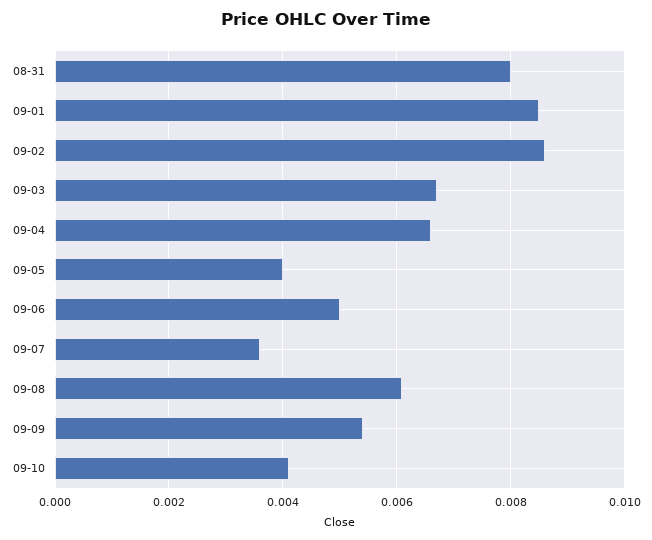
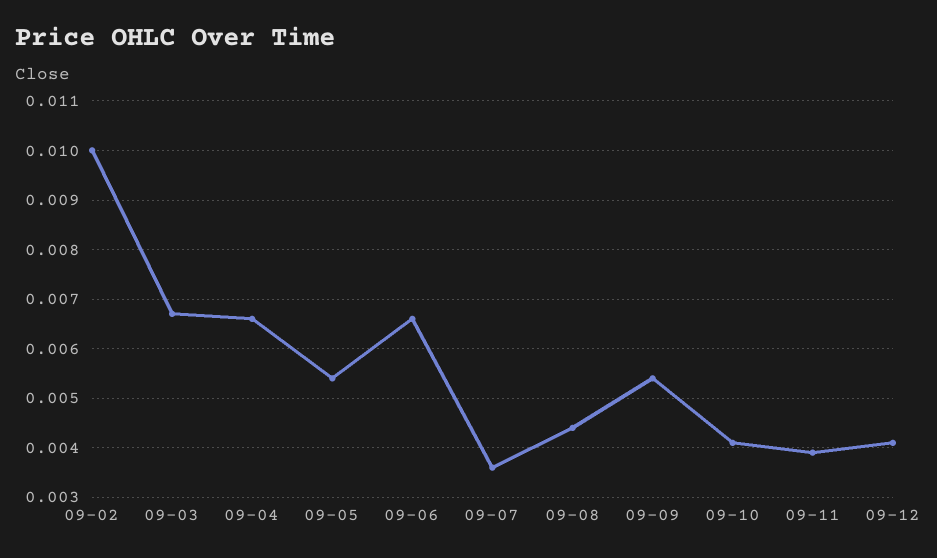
08-31: 0.008 -> none
09-01: 0.0085 -> none
09-02: 0.0085 -> 0.01
09-05: 0.004 -> 0.0055
09-06: 0.005 -> 0.0065
09-08: 0.006 -> 0.0045
09-11: none -> 0.004
09-12: none -> 0.004

